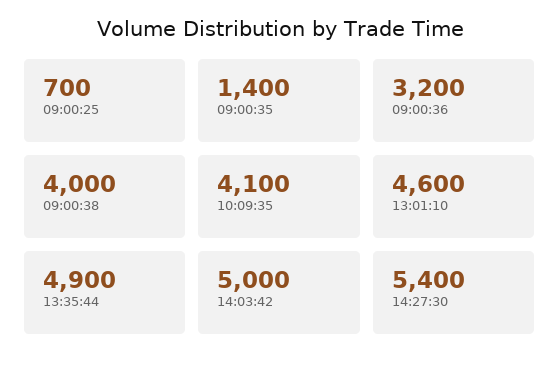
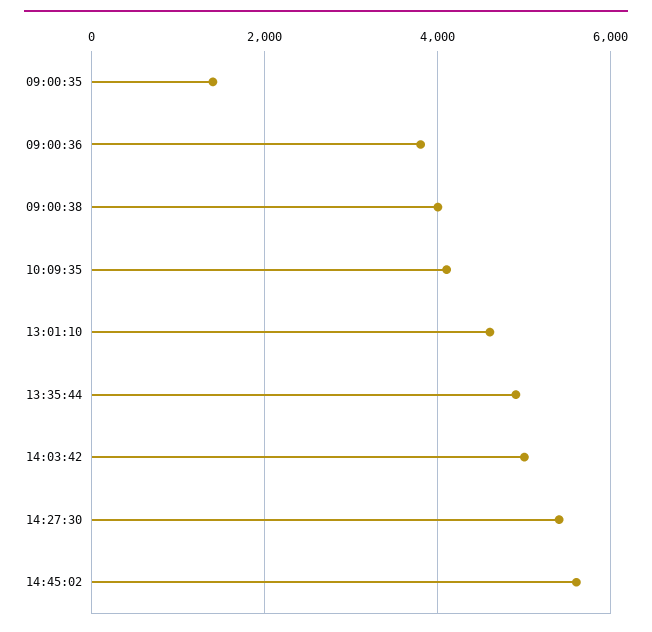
09:00:25: 700 -> none
09:00:36: 3200 -> 3800
14:45:02: none -> 5600

